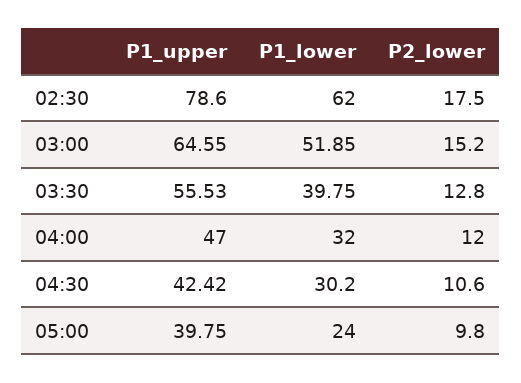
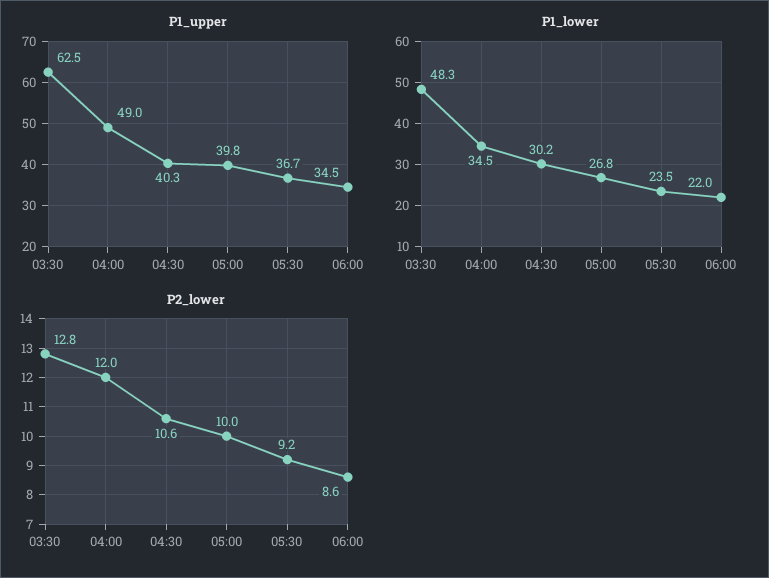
P1_upper, 02:30: 78.6 -> none
P1_lower, 02:30: 62 -> none
P2_lower, 02:30: 17.5 -> none
P1_upper, 03:00: 64.55 -> none
P1_lower, 03:00: 51.85 -> none
P2_lower, 03:00: 15.2 -> none
P1_upper, 03:30: 55.53 -> 62.5
P1_lower, 03:30: 39.75 -> 48.3
P1_upper, 04:00: 47 -> 49
P1_lower, 04:00: 32 -> 34.5
P1_upper, 04:30: 42.42 -> 40.3
P1_lower, 05:00: 24 -> 26.8
P2_lower, 05:00: 9.8 -> 10
P1_upper, 05:30: none -> 36.7
P1_upper, 06:00: none -> 34.5
P1_lower, 05:30: none -> 23.5
P1_lower, 06:00: none -> 22
P2_lower, 05:30: none -> 9.2
P2_lower, 06:00: none -> 8.6

